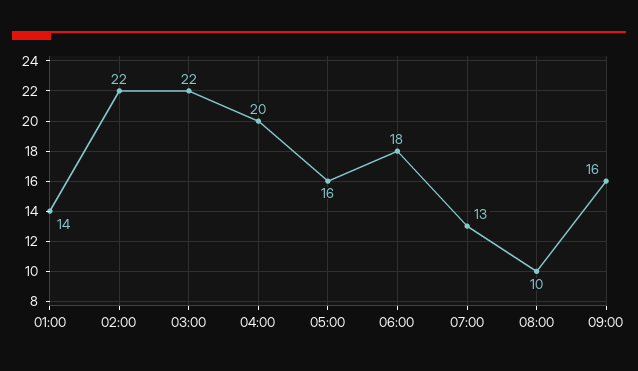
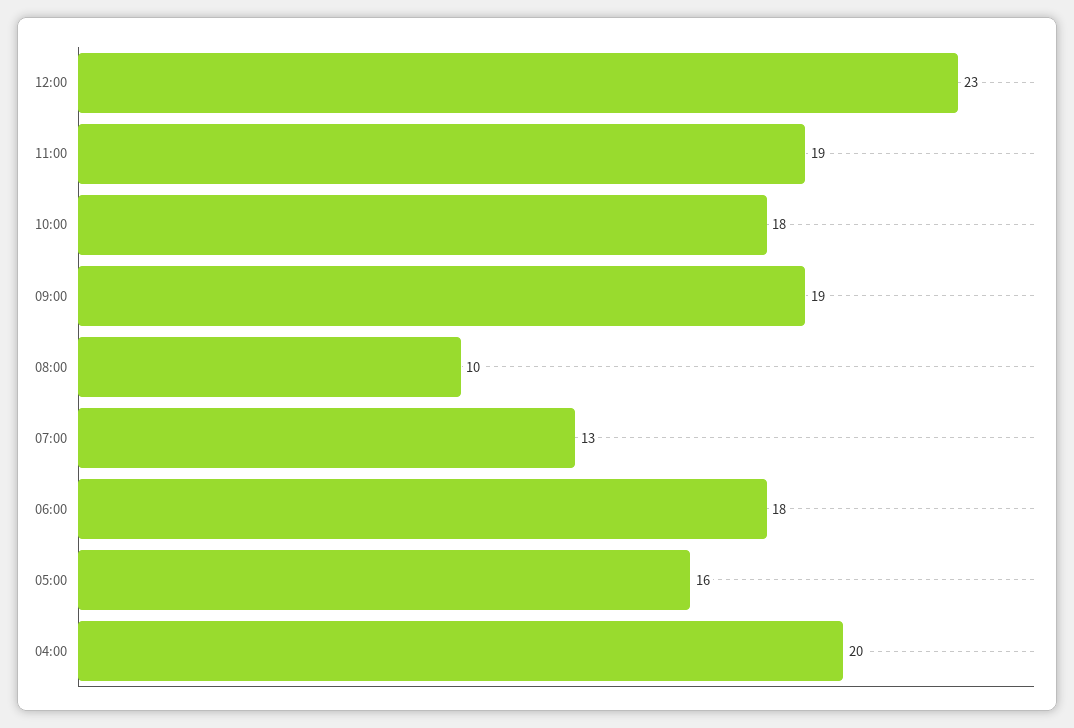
01:00: 14 -> none
02:00: 22 -> none
03:00: 22 -> none
09:00: 16 -> 19
12:00: none -> 23
11:00: none -> 19
10:00: none -> 18

